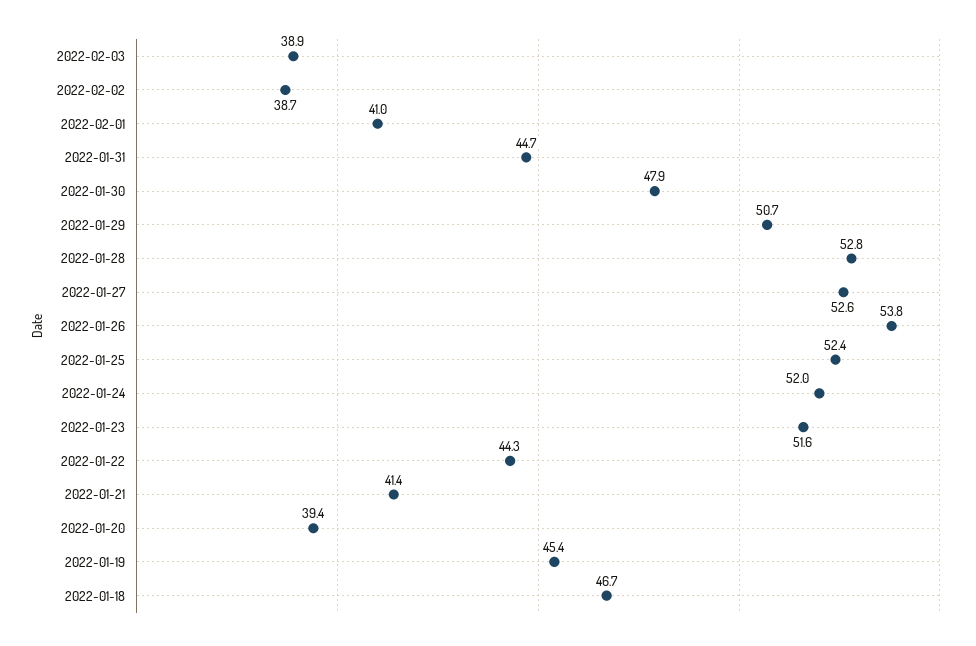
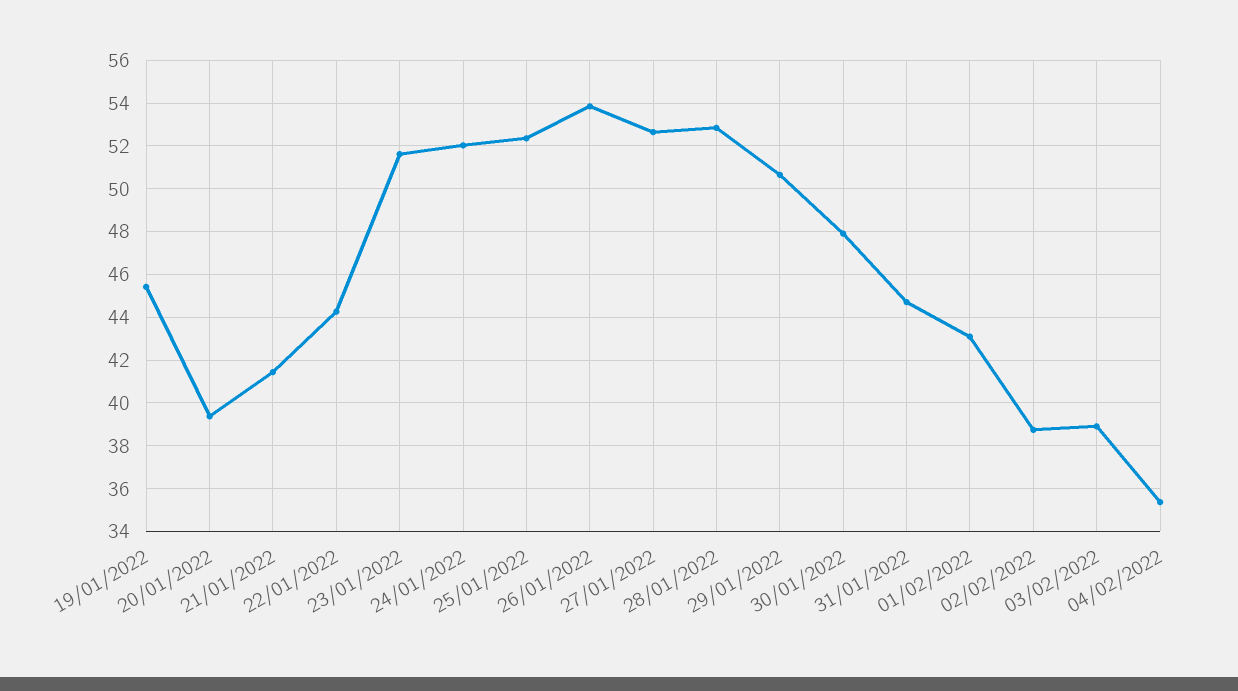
2022-02-01: 41 -> 43
2022-01-18: 46.7 -> none
04/02/2022: none -> 35.5

